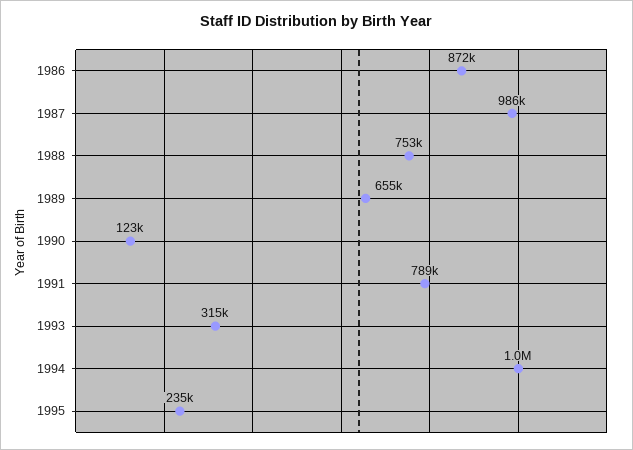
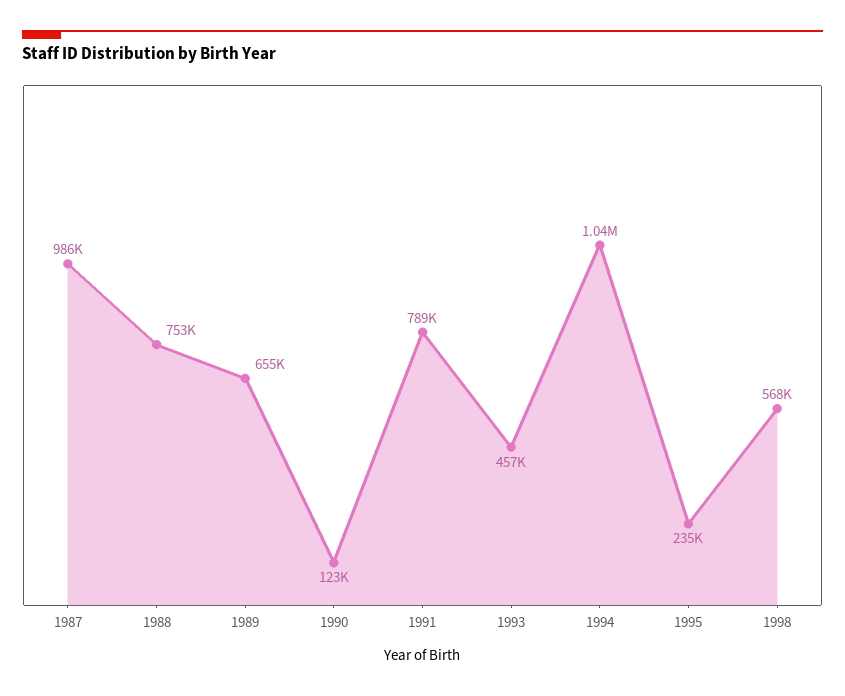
1986: 872000 -> none
1993: 315000 -> 457000
1998: none -> 568000

